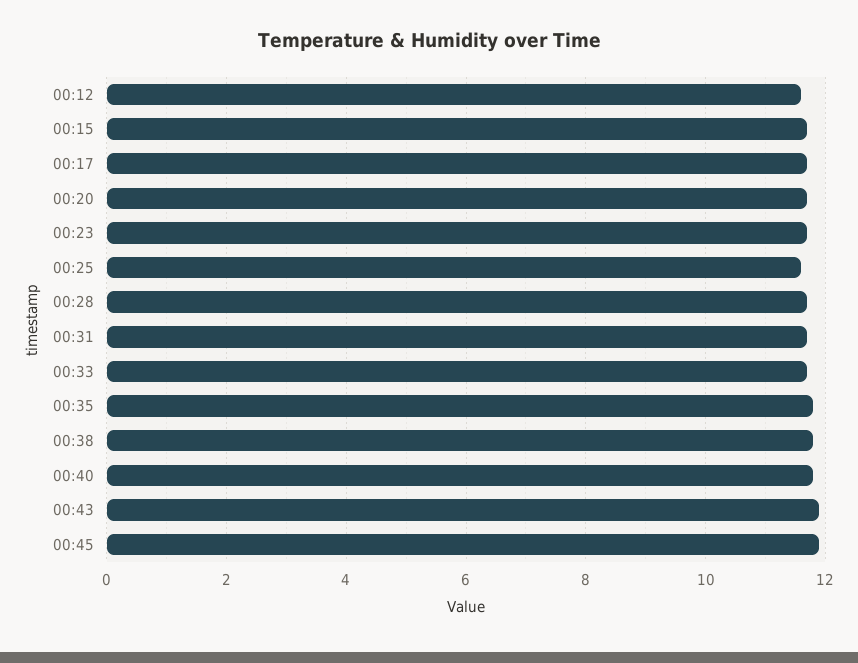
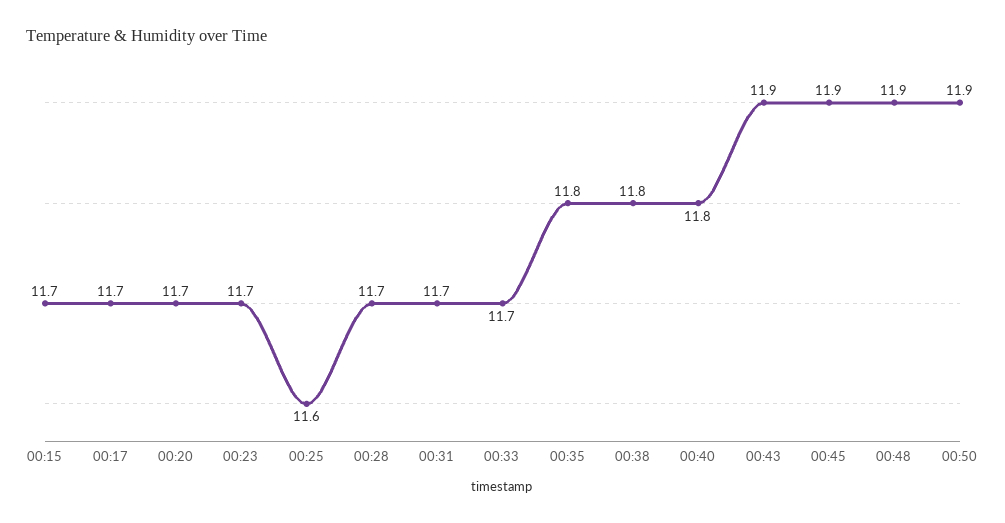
00:12: 11.5 -> none
00:48: none -> 11.9
00:50: none -> 11.9

